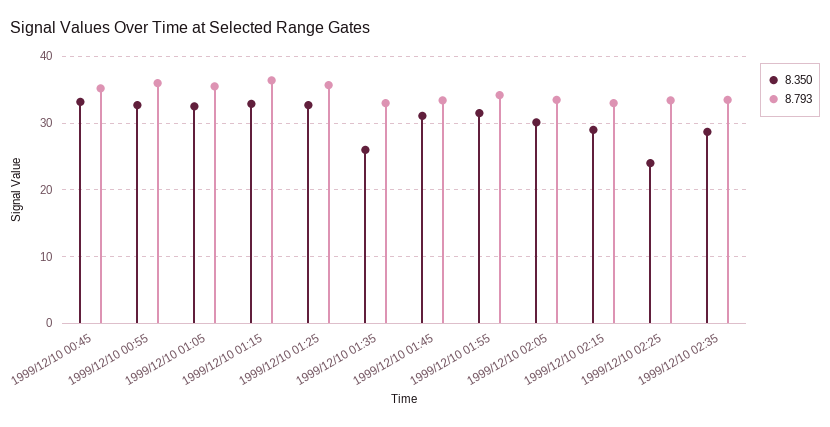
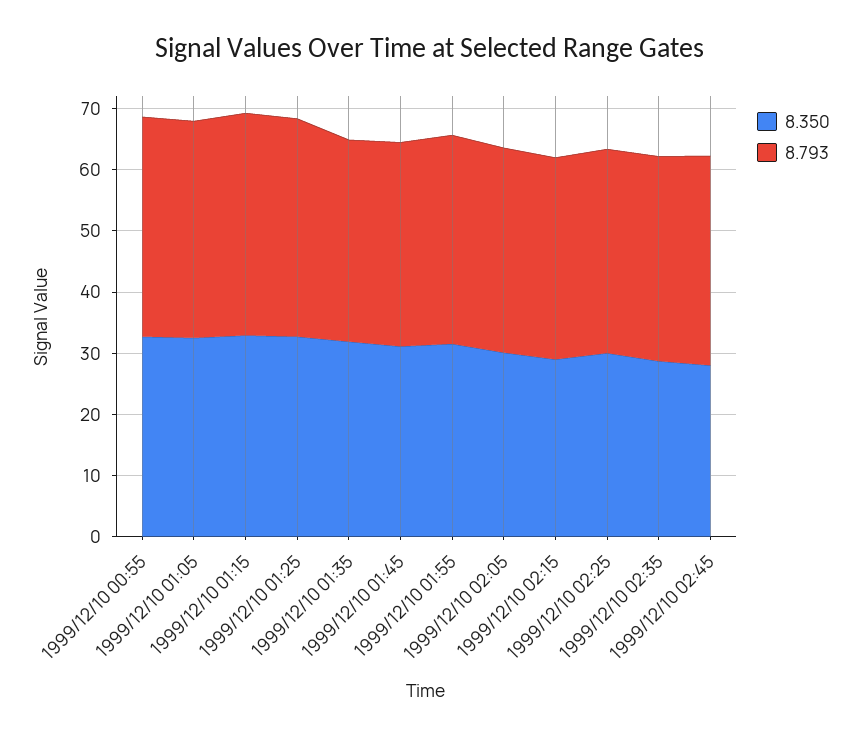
8.350, 1999/12/10 00:45: 33 -> none
8.793, 1999/12/10 00:45: 35 -> none
8.350, 1999/12/10 01:35: 26 -> 32
8.350, 1999/12/10 02:25: 24 -> 30
8.350, 1999/12/10 02:45: none -> 28
8.793, 1999/12/10 02:45: none -> 34

